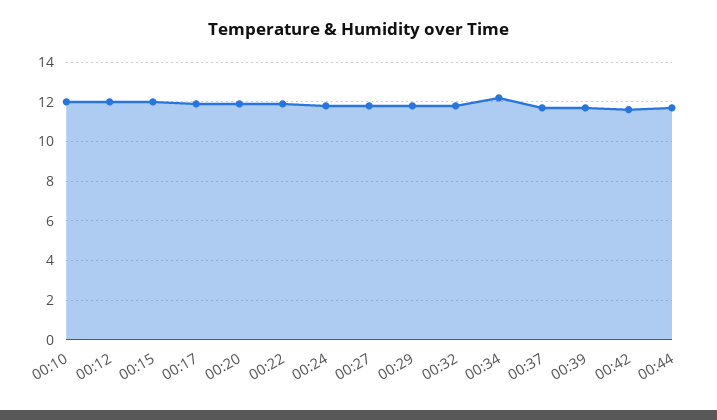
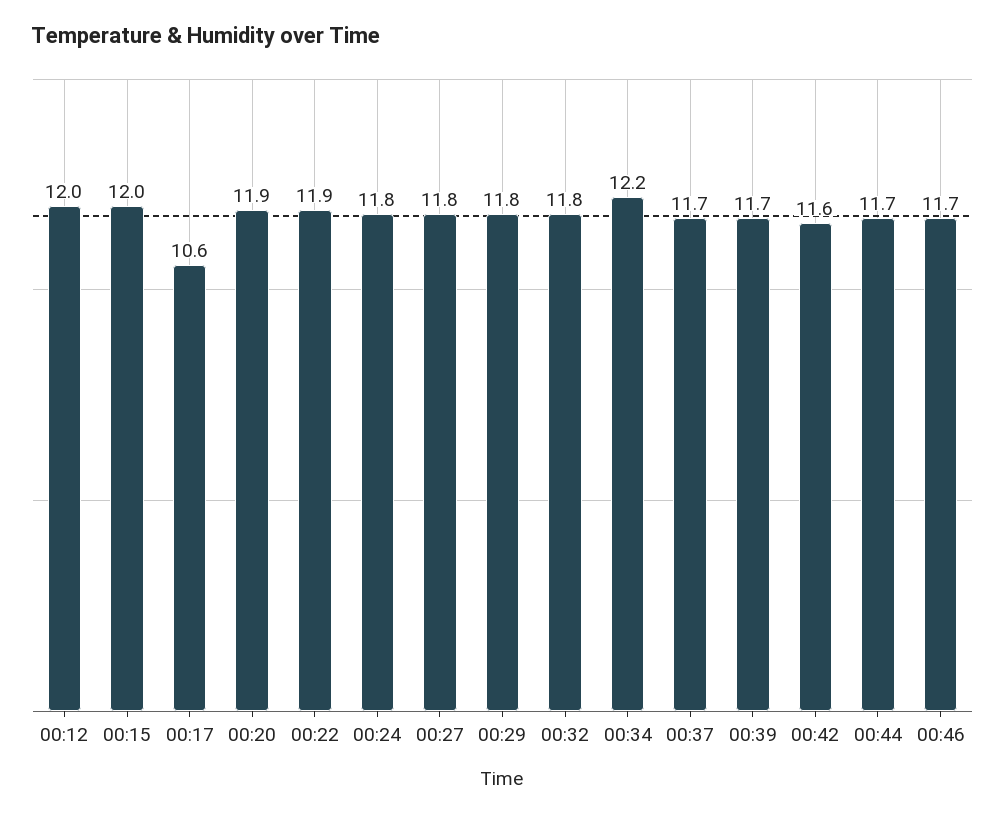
00:10: 12 -> none
00:17: 12 -> 10.6
00:46: none -> 11.7

